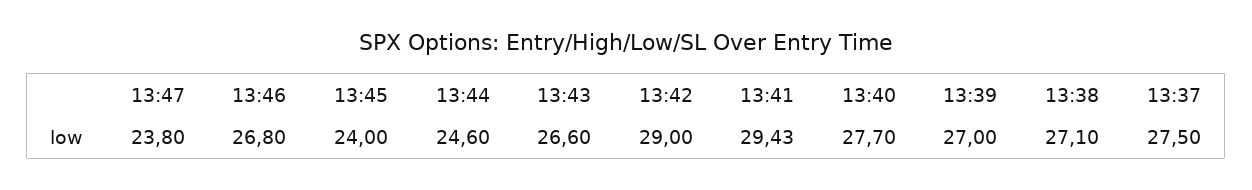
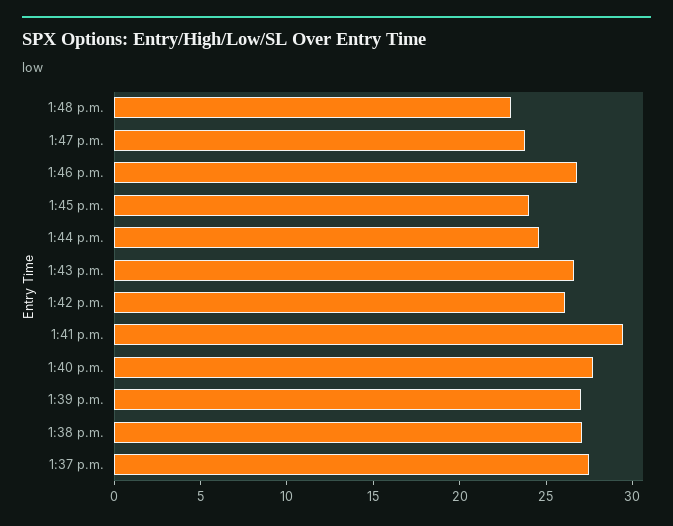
13:42: 29 -> 26
1:48 p.m.: none -> 23

